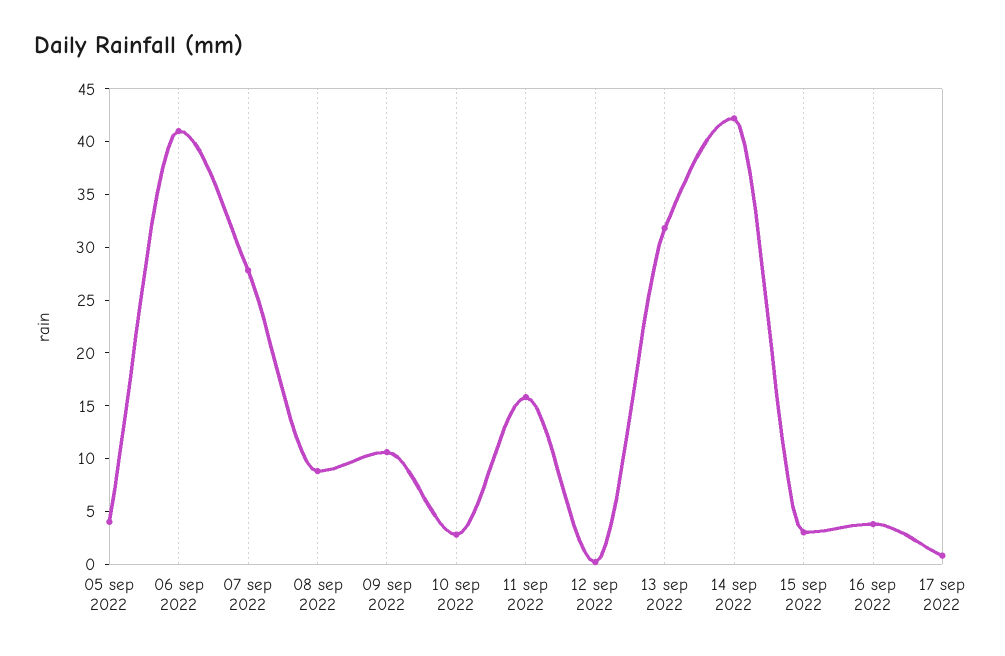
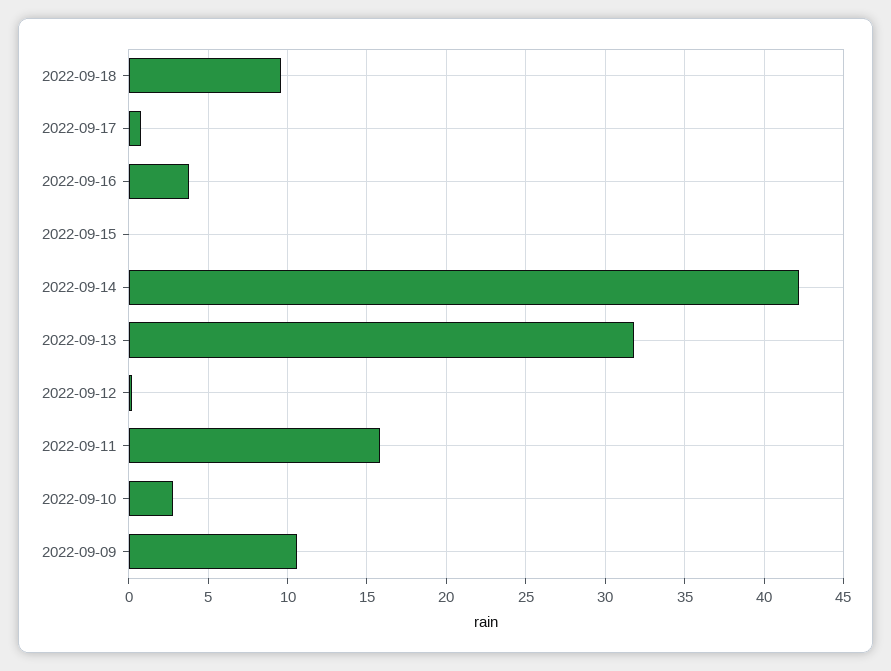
05 sep 2022: 4 -> none
06 sep 2022: 41 -> none
07 sep 2022: 28 -> none
08 sep 2022: 9 -> none
15 sep 2022: 3 -> 0
2022-09-18: none -> 9.5

